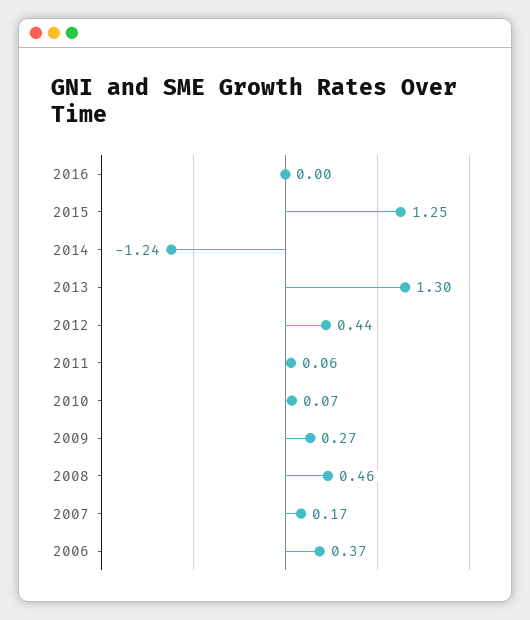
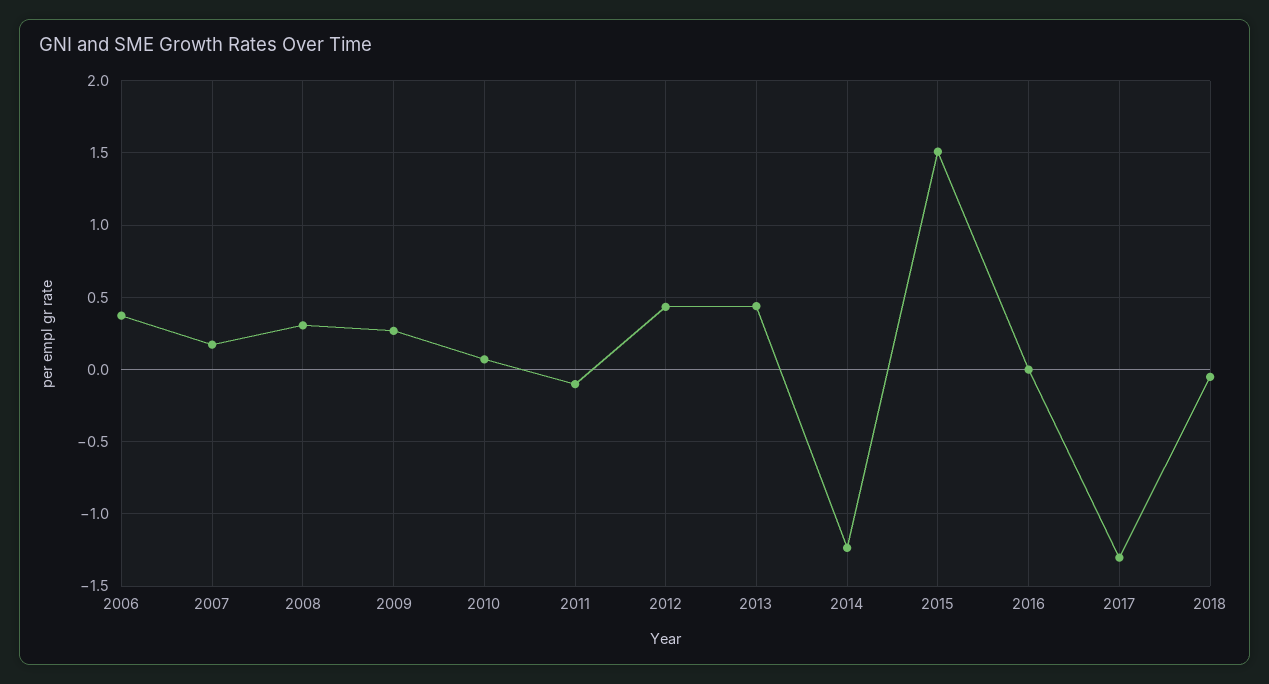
2015: 1.25 -> 1.5
2013: 1.3 -> 0.45
2011: 0.06 -> -0.1
2008: 0.46 -> 0.3
2017: none -> -1.3
2018: none -> -0.05

